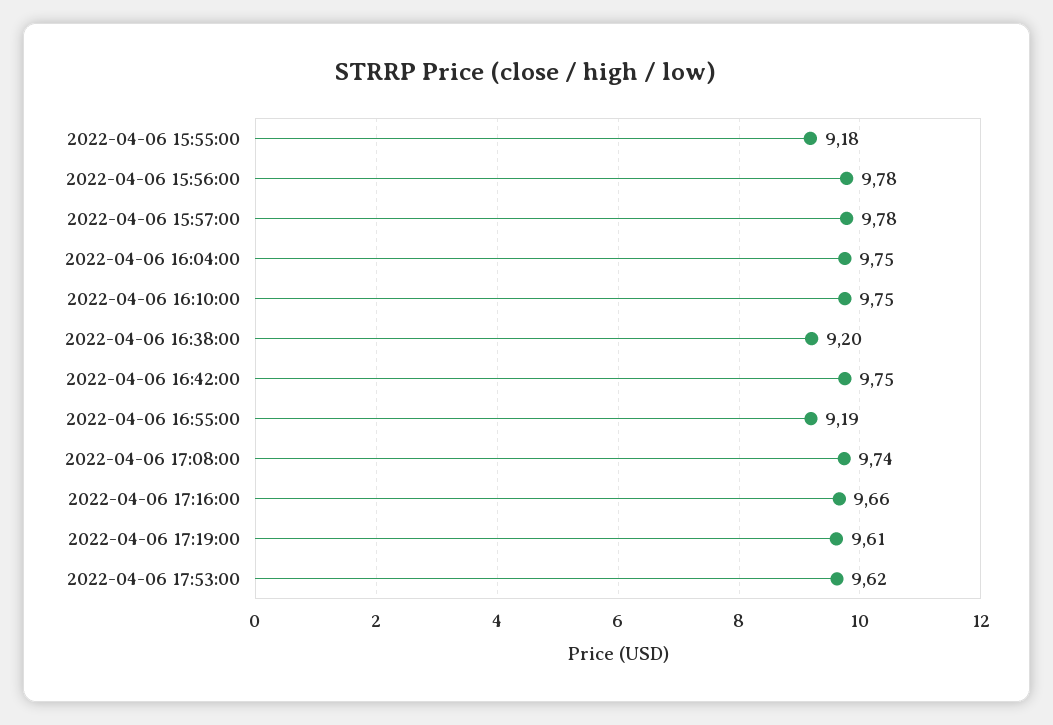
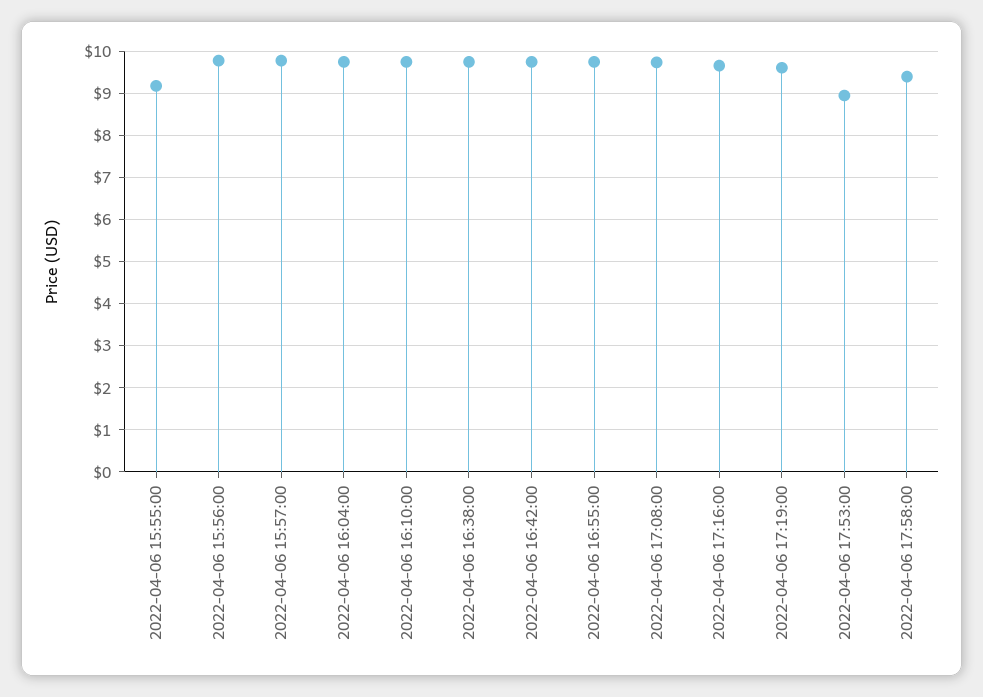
2022-04-06 16:38:00: 9.2 -> 9.8
2022-04-06 16:55:00: 9.19 -> 9.8
2022-04-06 17:53:00: 9.62 -> 9
2022-04-06 17:58:00: none -> 9.4

